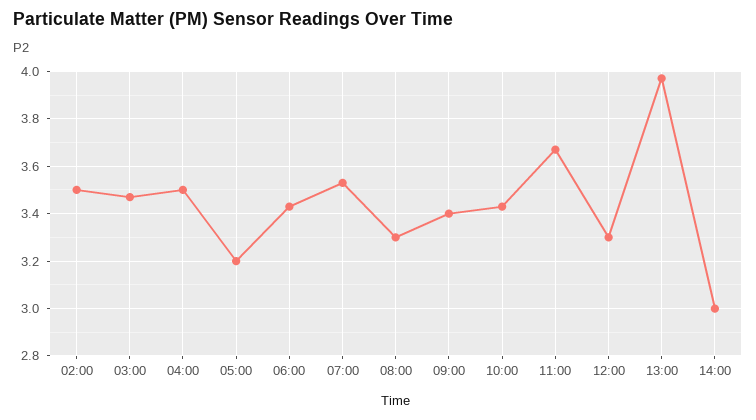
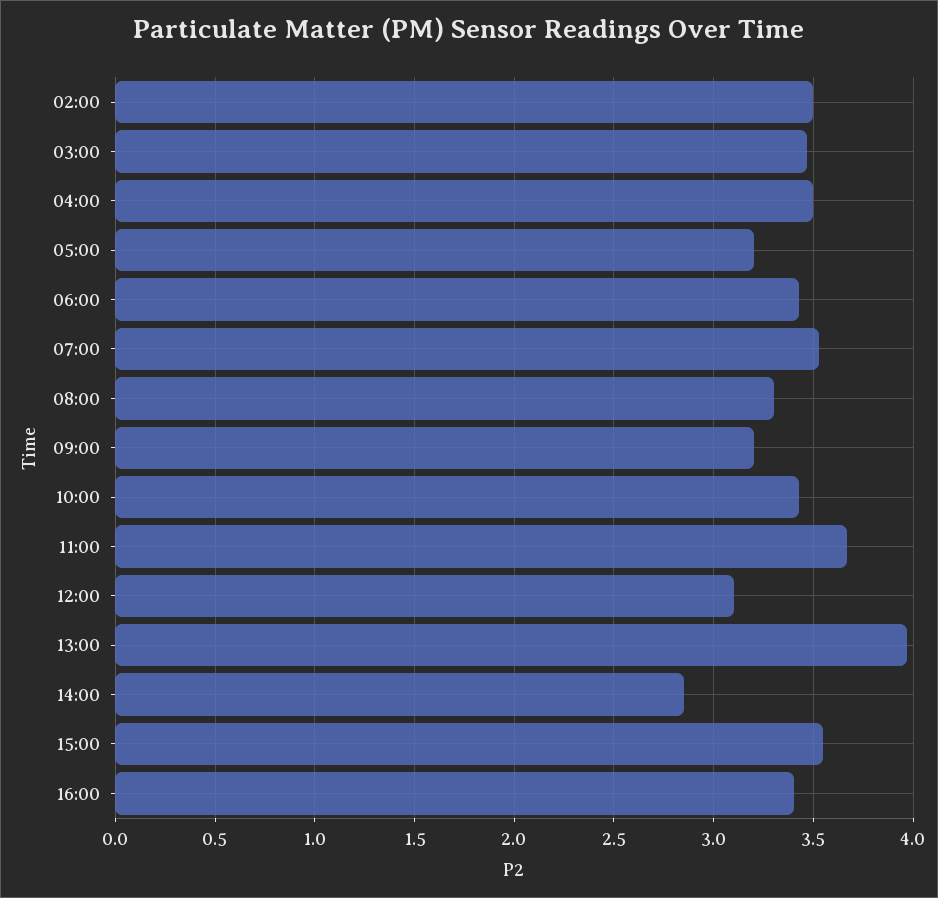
09:00: 3.4 -> 3.2
12:00: 3.3 -> 3.1
14:00: 3 -> 2.85
15:00: none -> 3.55
16:00: none -> 3.4

